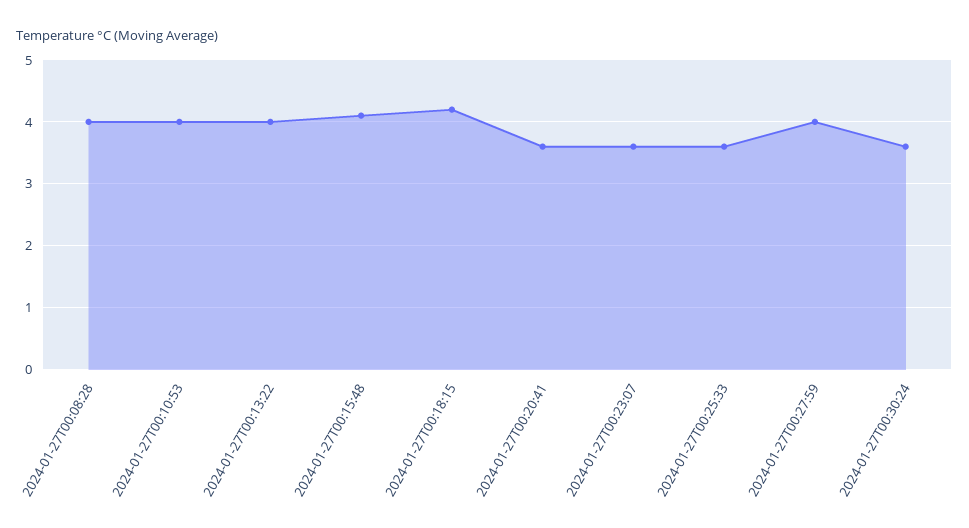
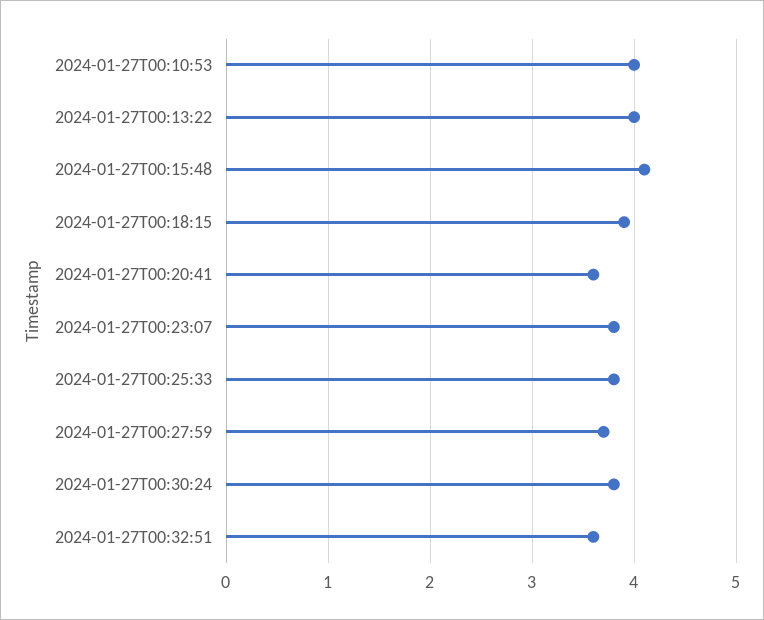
2024-01-27T00:08:28: 4 -> none
2024-01-27T00:18:15: 4.2 -> 3.9
2024-01-27T00:23:07: 3.6 -> 3.8
2024-01-27T00:25:33: 3.6 -> 3.8
2024-01-27T00:27:59: 4 -> 3.7
2024-01-27T00:30:24: 3.6 -> 3.8
2024-01-27T00:32:51: none -> 3.6

